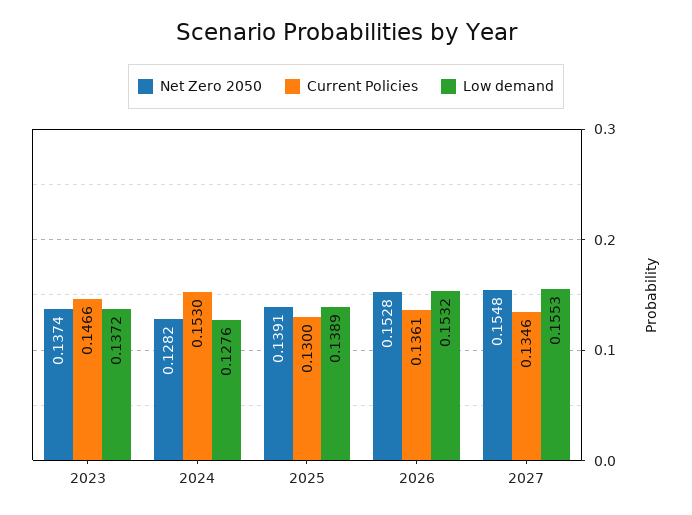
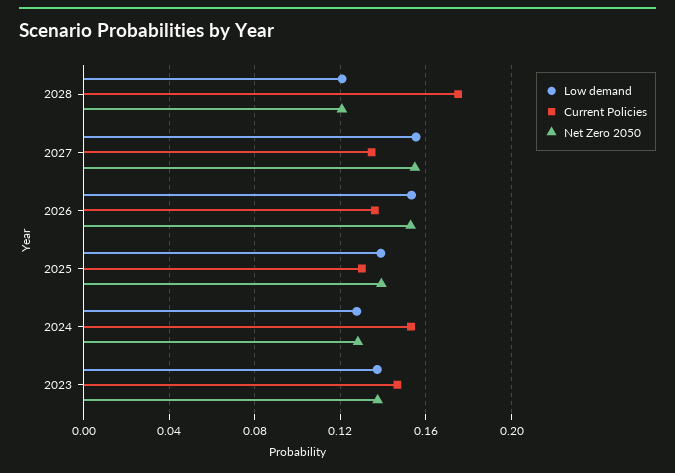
Low demand, 2028: none -> 0.12
Current Policies, 2028: none -> 0.175
Net Zero 2050, 2028: none -> 0.12

